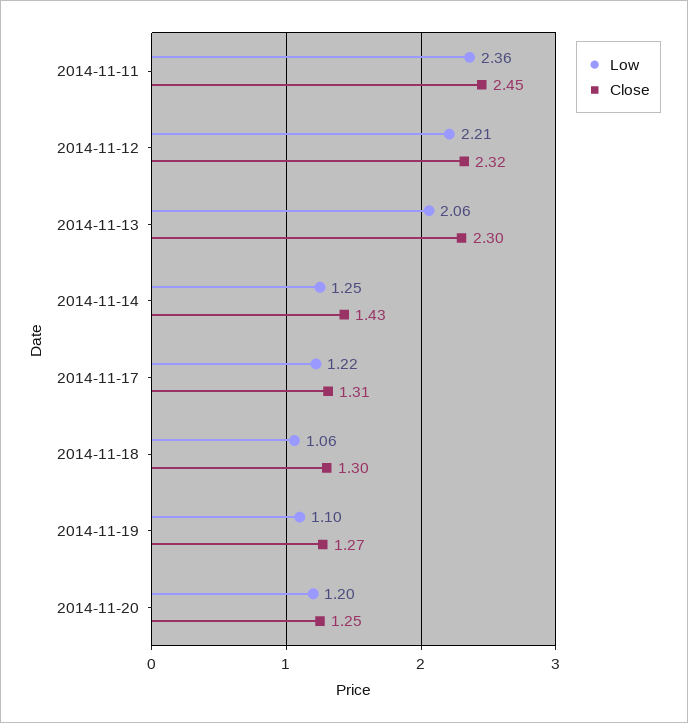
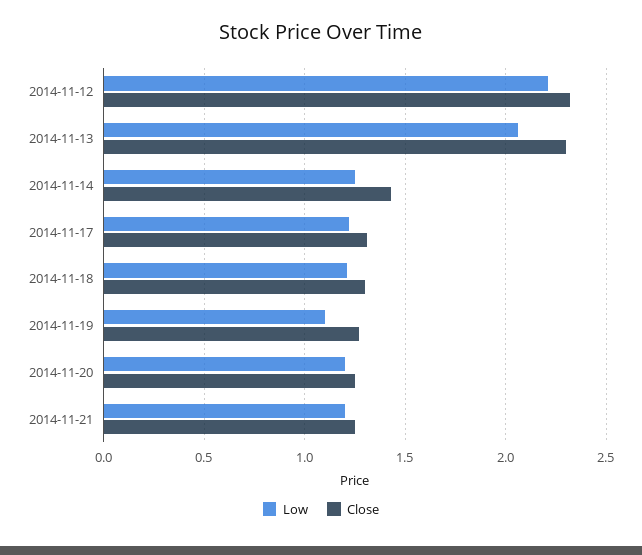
Low, 2014-11-11: 2.36 -> none
Close, 2014-11-11: 2.45 -> none
Low, 2014-11-18: 1.06 -> 1.2
Low, 2014-11-21: none -> 1.2
Close, 2014-11-21: none -> 1.25

